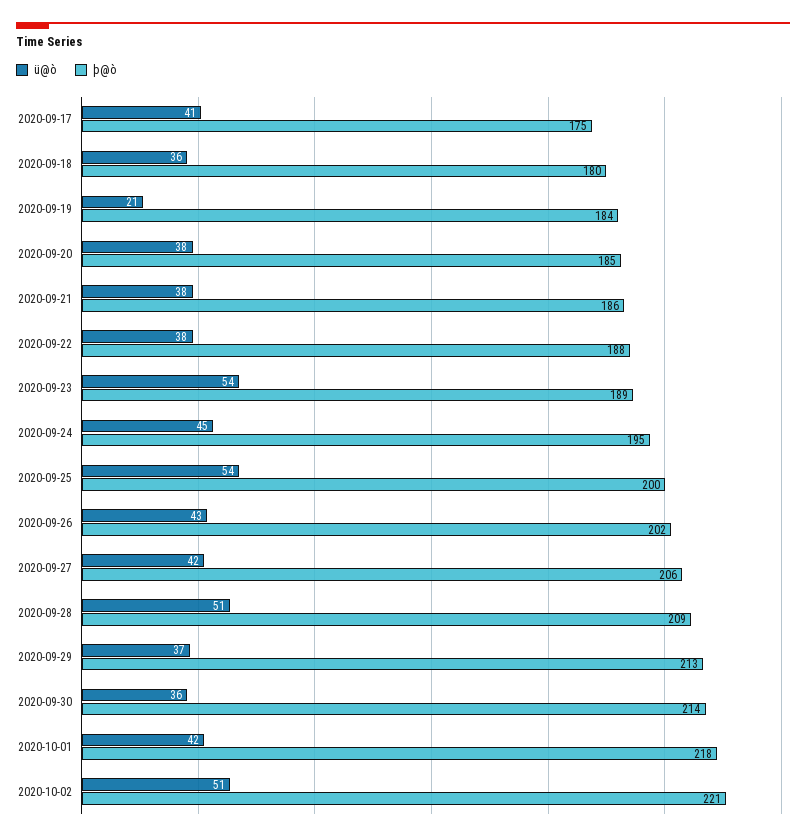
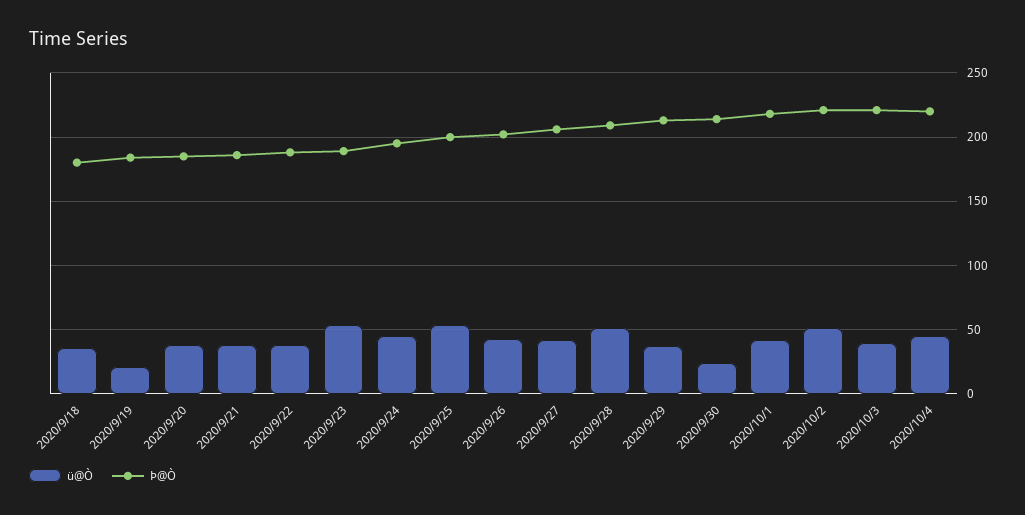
ü@ò, 2020-09-17: 41 -> none
þ@ò, 2020-09-17: 175 -> none
ü@ò, 2020-09-30: 36 -> 25
ü@ò, 2020/10/3: none -> 40
þ@ò, 2020/10/3: none -> 220
ü@ò, 2020/10/4: none -> 45
þ@ò, 2020/10/4: none -> 220

